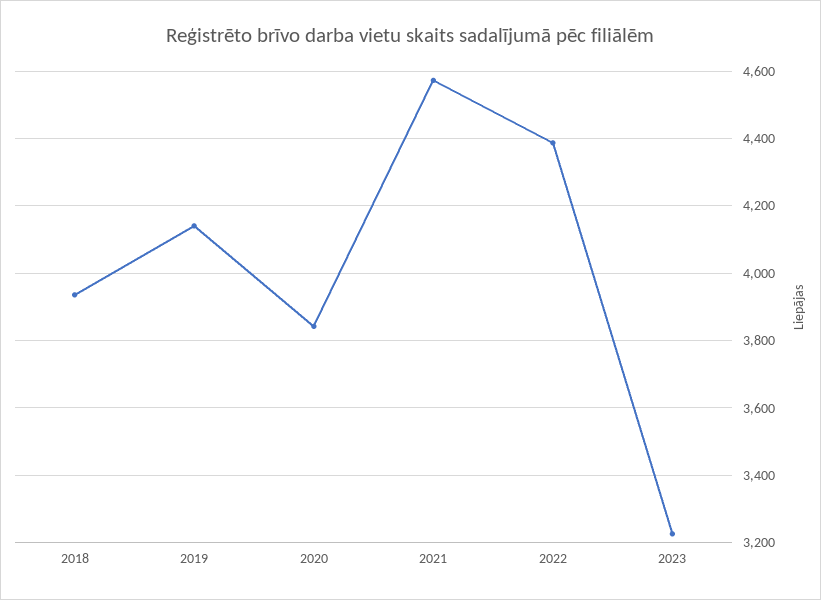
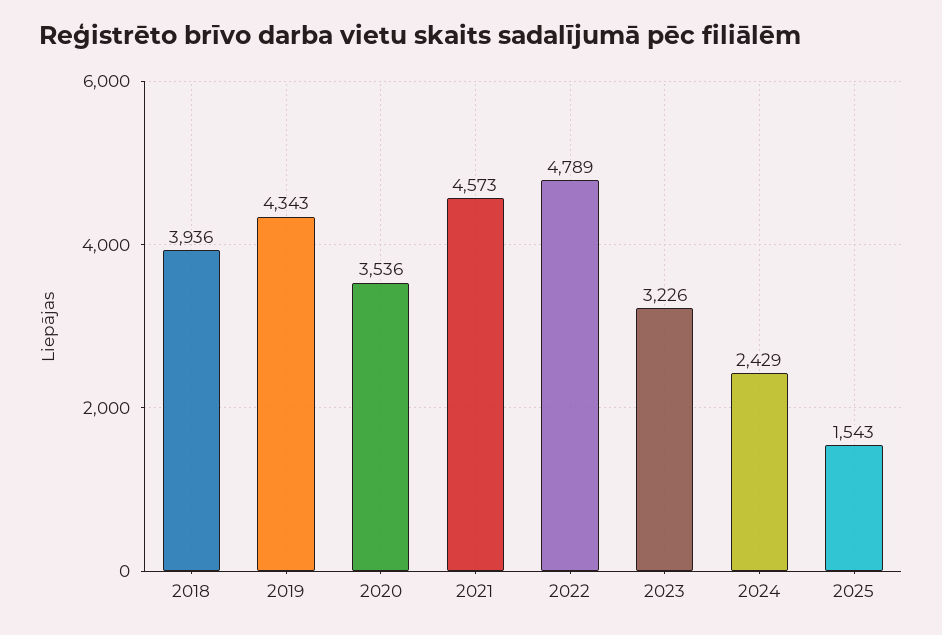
2019: 4140 -> 4343
2020: 3840 -> 3536
2022: 4380 -> 4789
2024: none -> 2429
2025: none -> 1543

